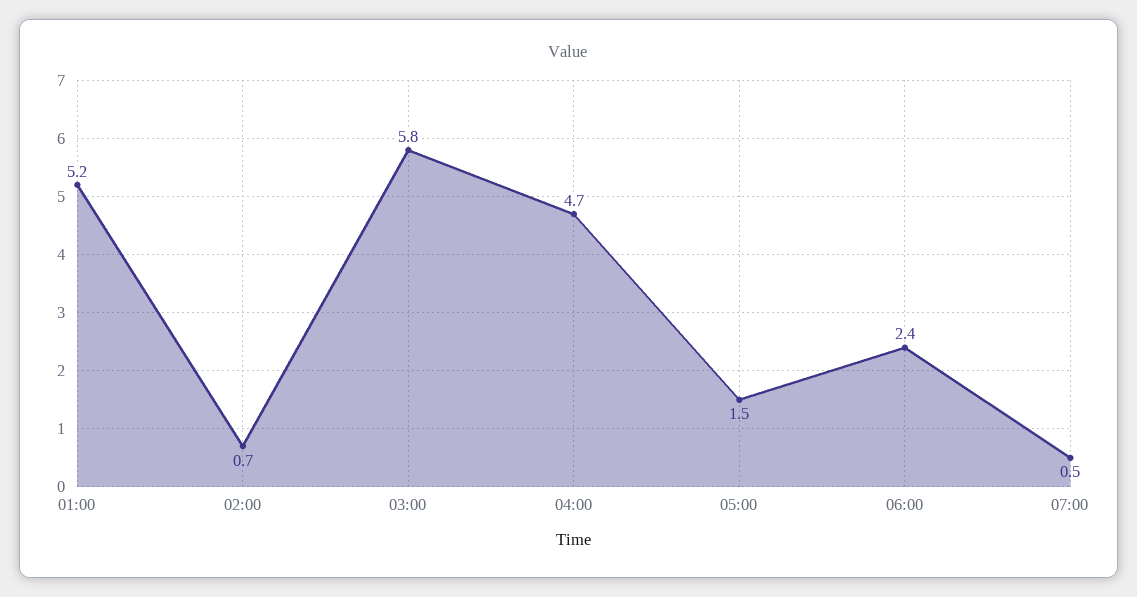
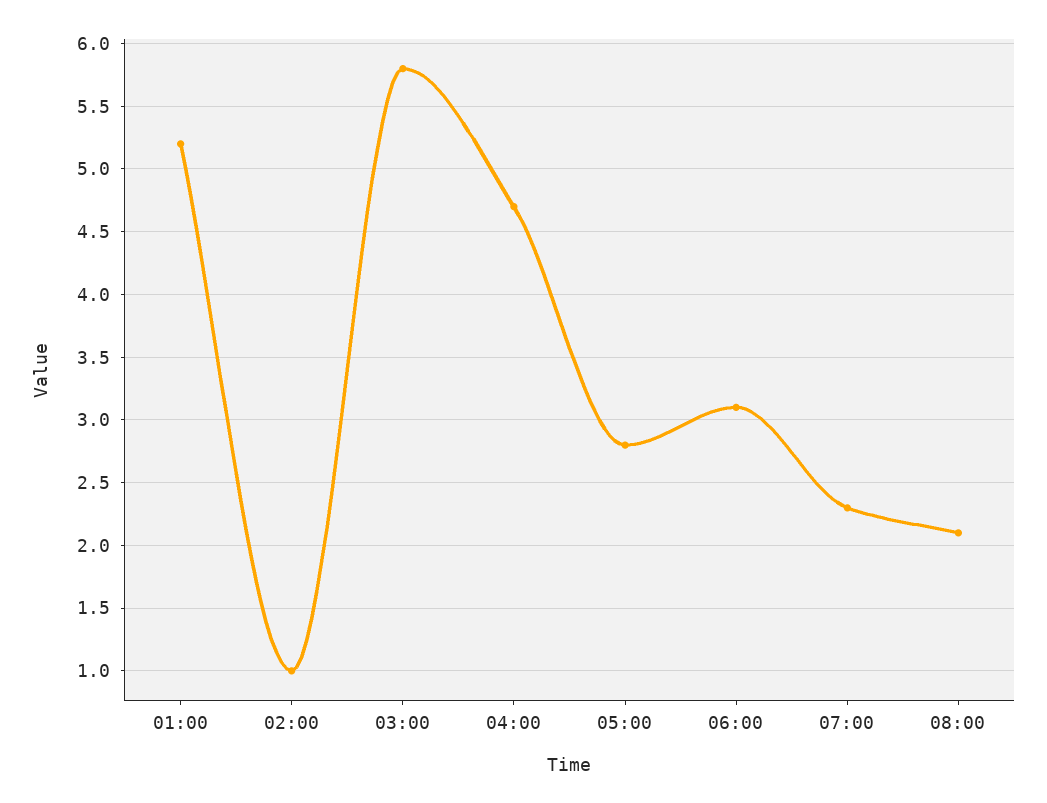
02:00: 0.7 -> 1
05:00: 1.5 -> 2.8
06:00: 2.4 -> 3.1
07:00: 0.5 -> 2.3
08:00: none -> 2.1

